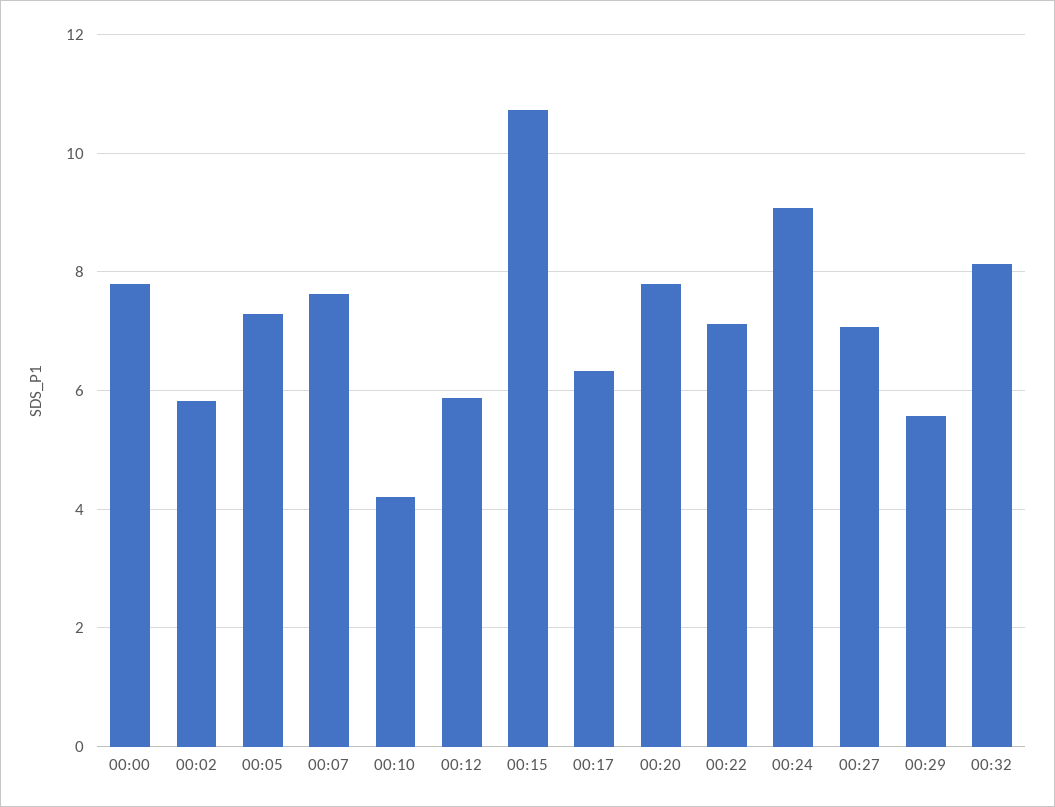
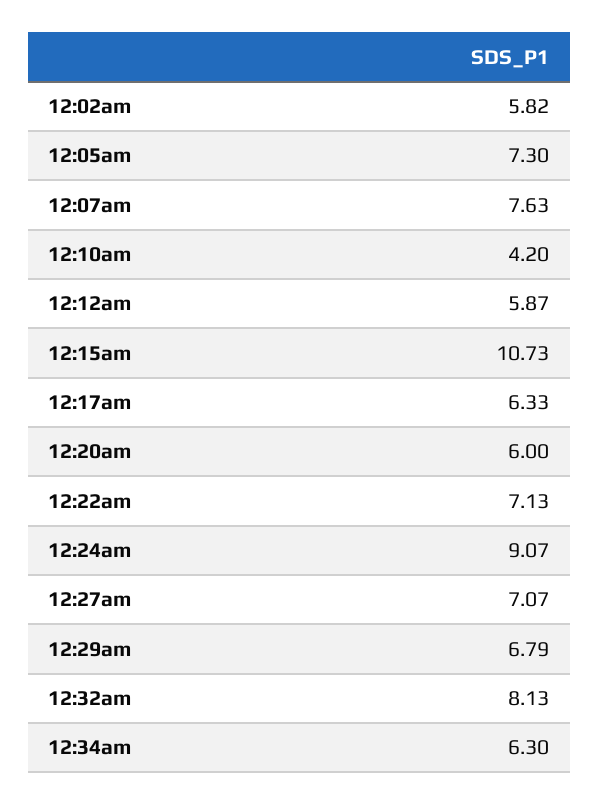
00:00: 7.8 -> none
00:20: 7.8 -> 6
00:29: 5.6 -> 6.79
12:34am: none -> 6.3

